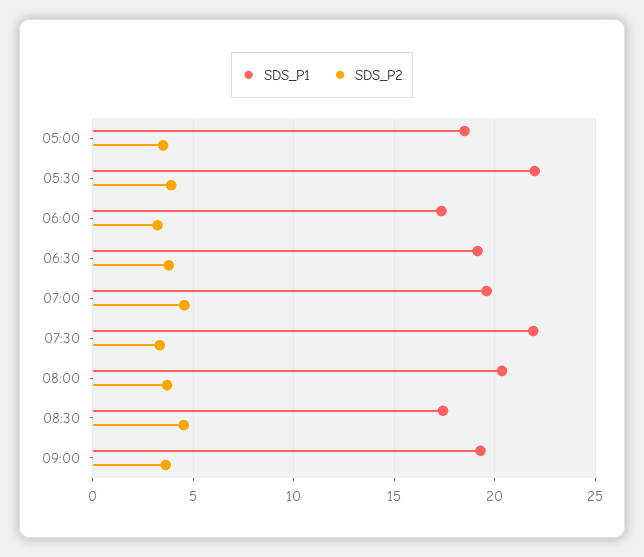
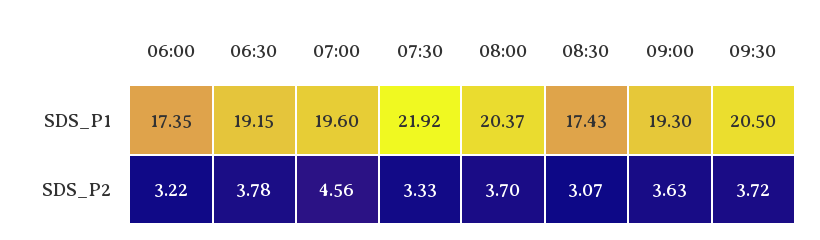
SDS_P1, 05:00: 18.5 -> none
SDS_P2, 05:00: 3.5 -> none
SDS_P1, 05:30: 22 -> none
SDS_P2, 05:30: 4 -> none
SDS_P2, 08:30: 4.5 -> 3.07
SDS_P1, 09:30: none -> 20.5
SDS_P2, 09:30: none -> 3.72

